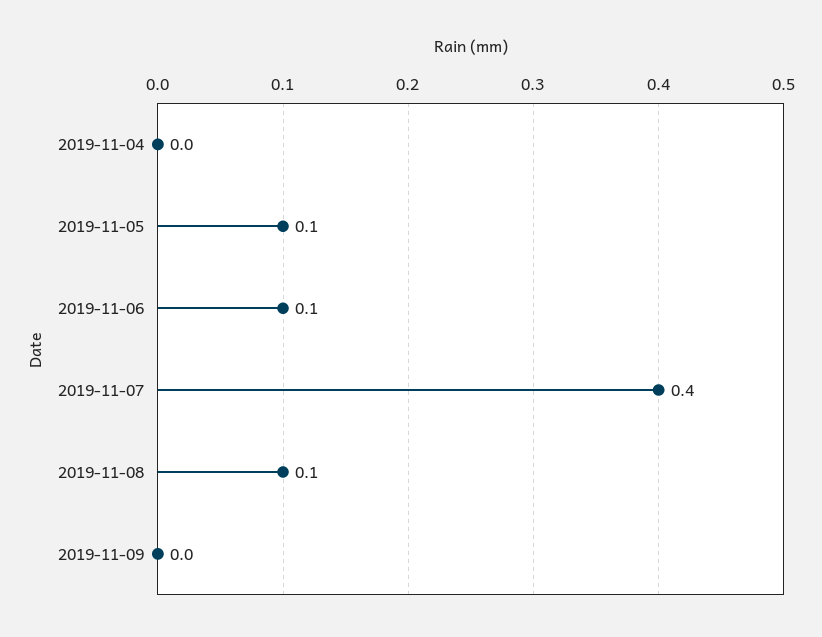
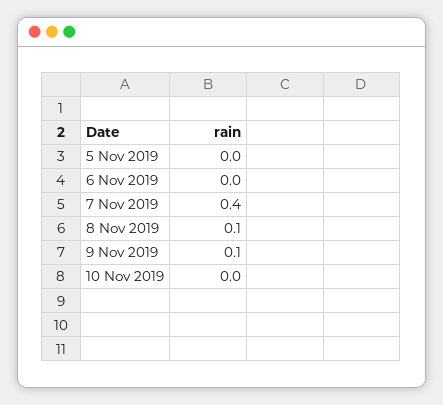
2019-11-04: 0 -> none
2019-11-05: 0.1 -> 0
2019-11-06: 0.1 -> 0
2019-11-09: 0 -> 0.1
10 Nov 2019: none -> 0

